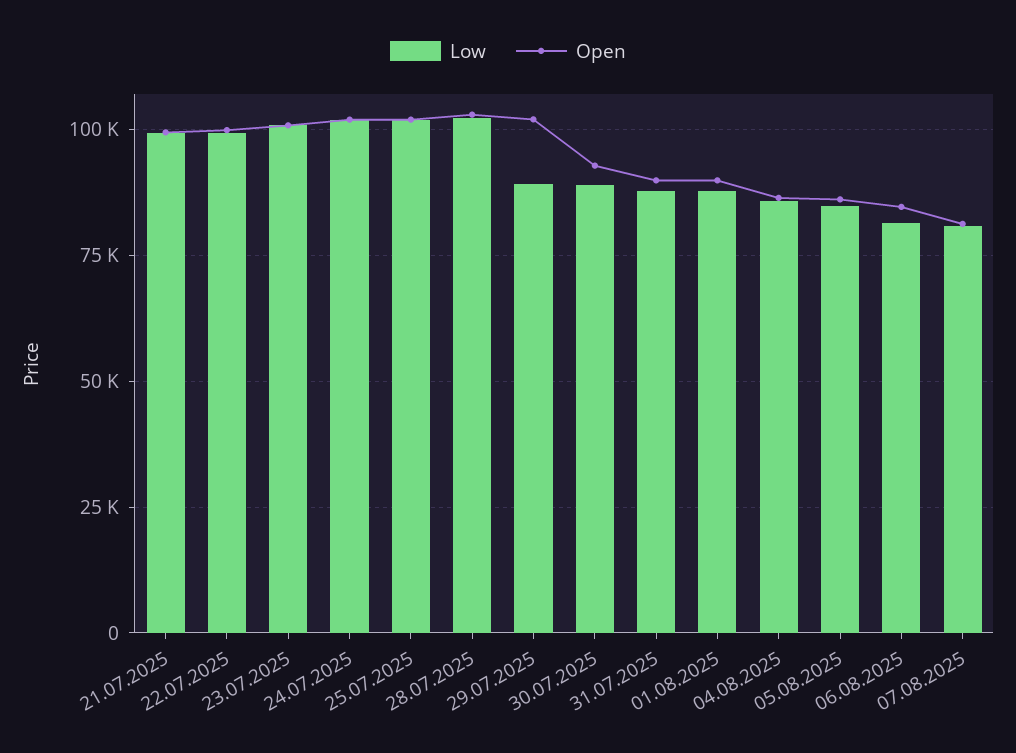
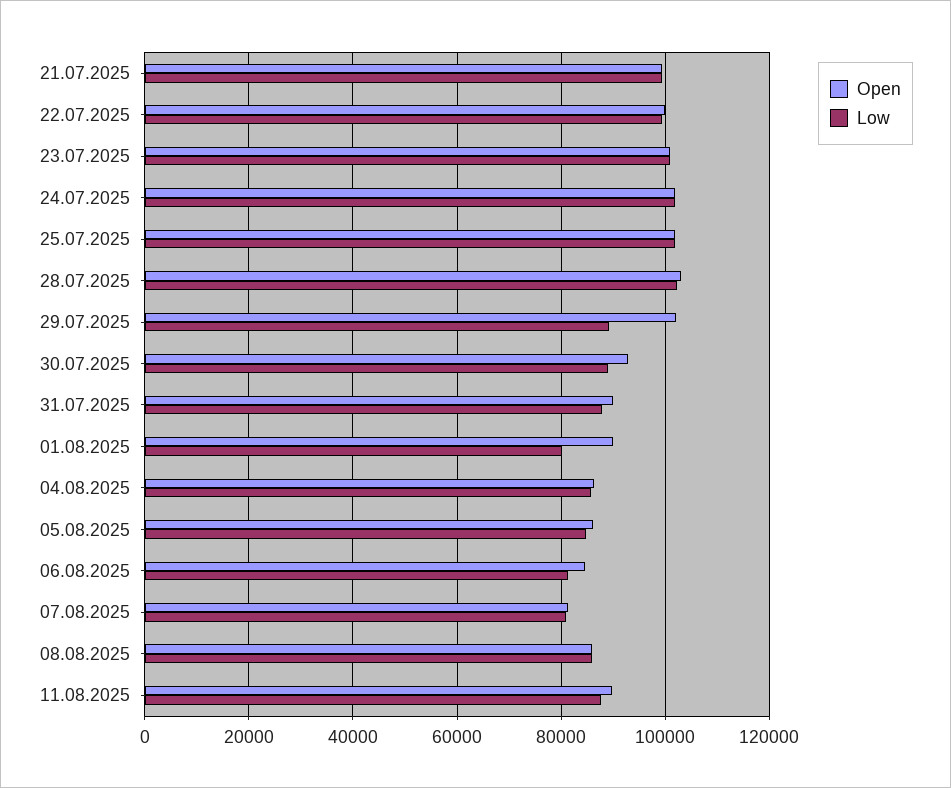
Low, 01.08.2025: 87500 -> 80000
Open, 08.08.2025: none -> 86000
Low, 08.08.2025: none -> 86000
Open, 11.08.2025: none -> 90000
Low, 11.08.2025: none -> 88000

